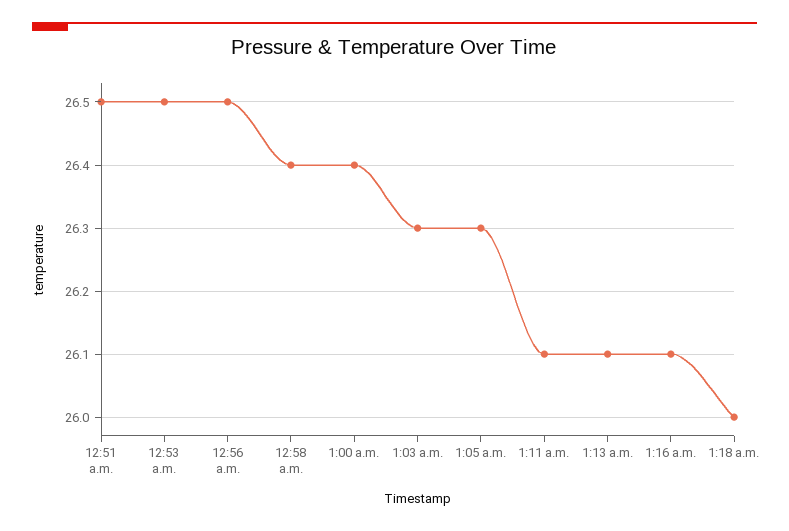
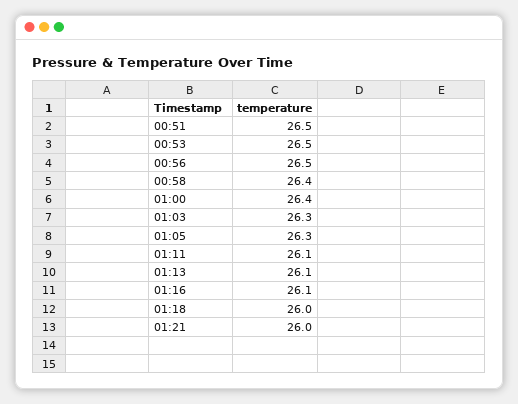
01:21: none -> 26

